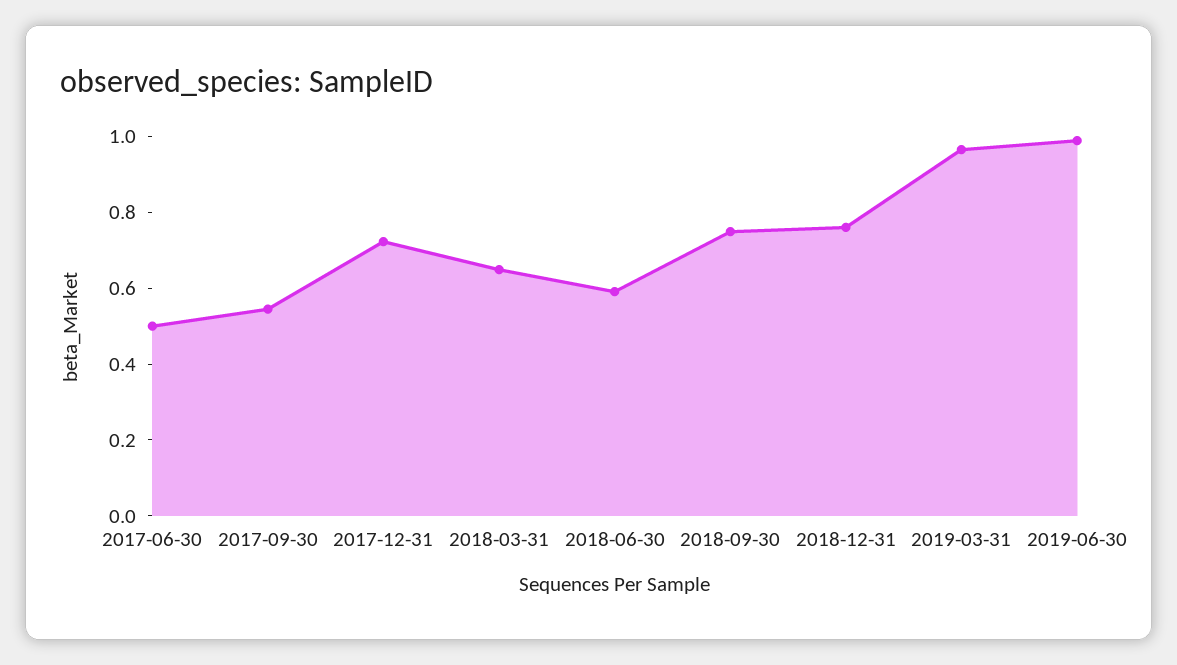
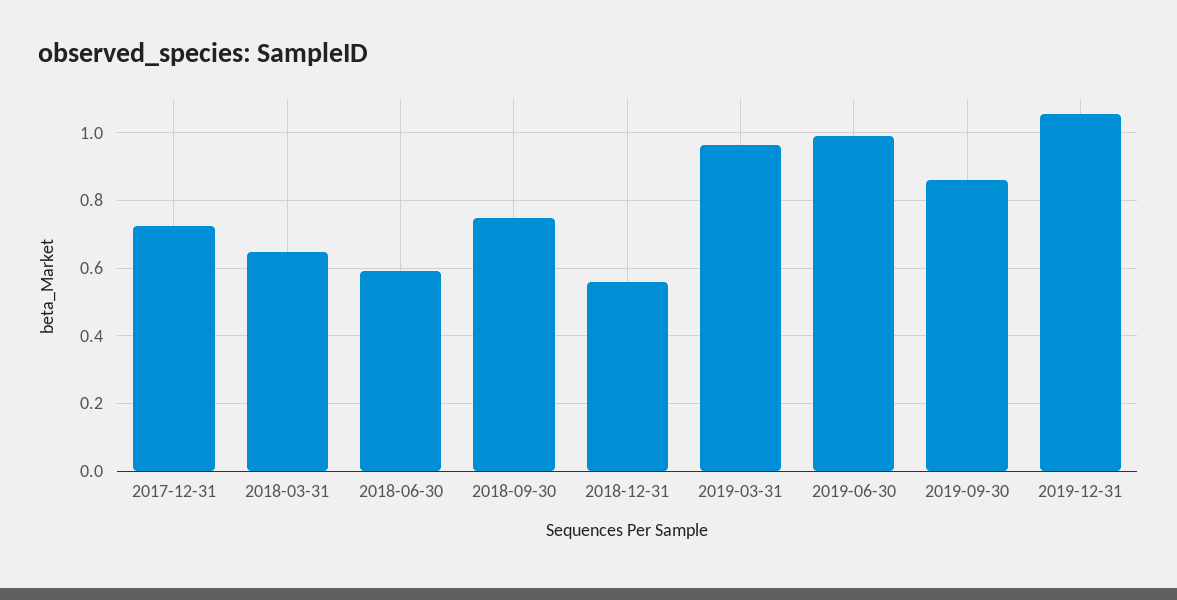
2017-06-30: 0.5 -> none
2017-09-30: 0.55 -> none
2018-12-31: 0.75 -> 0.56
2019-09-30: none -> 0.86
2019-12-31: none -> 1.06

